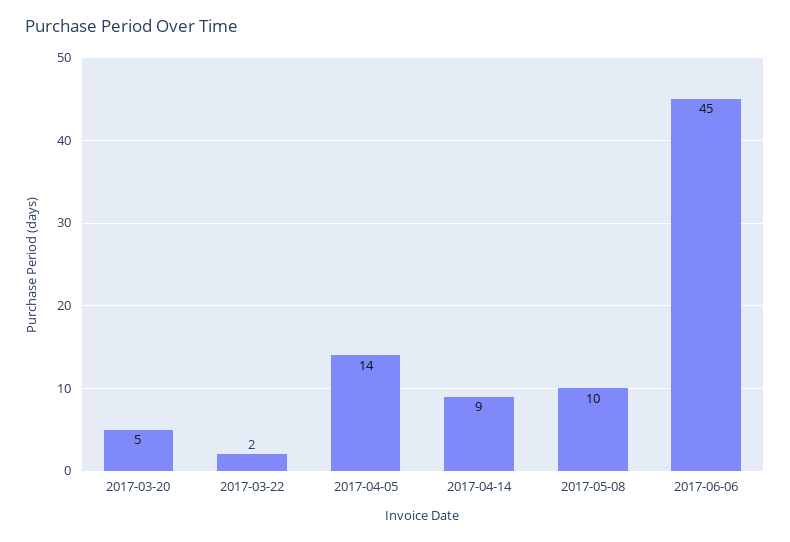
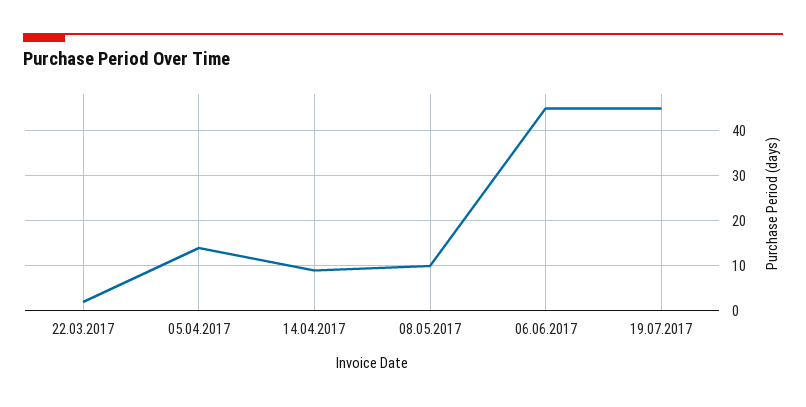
2017-03-20: 5 -> none
19.07.2017: none -> 45

